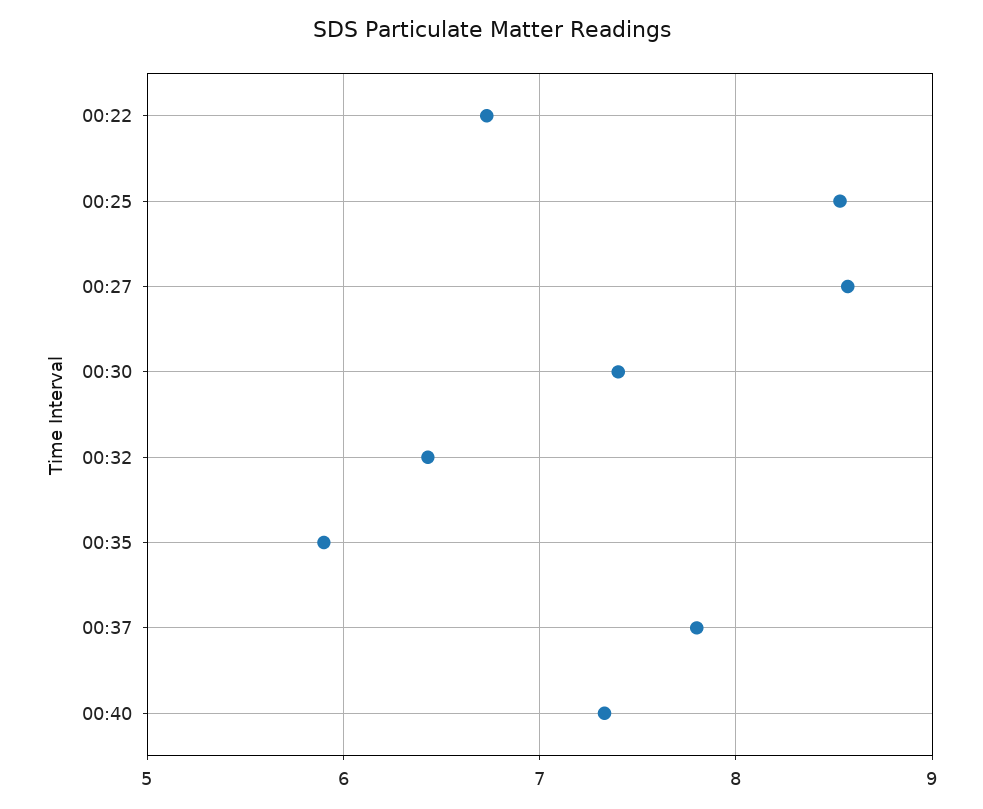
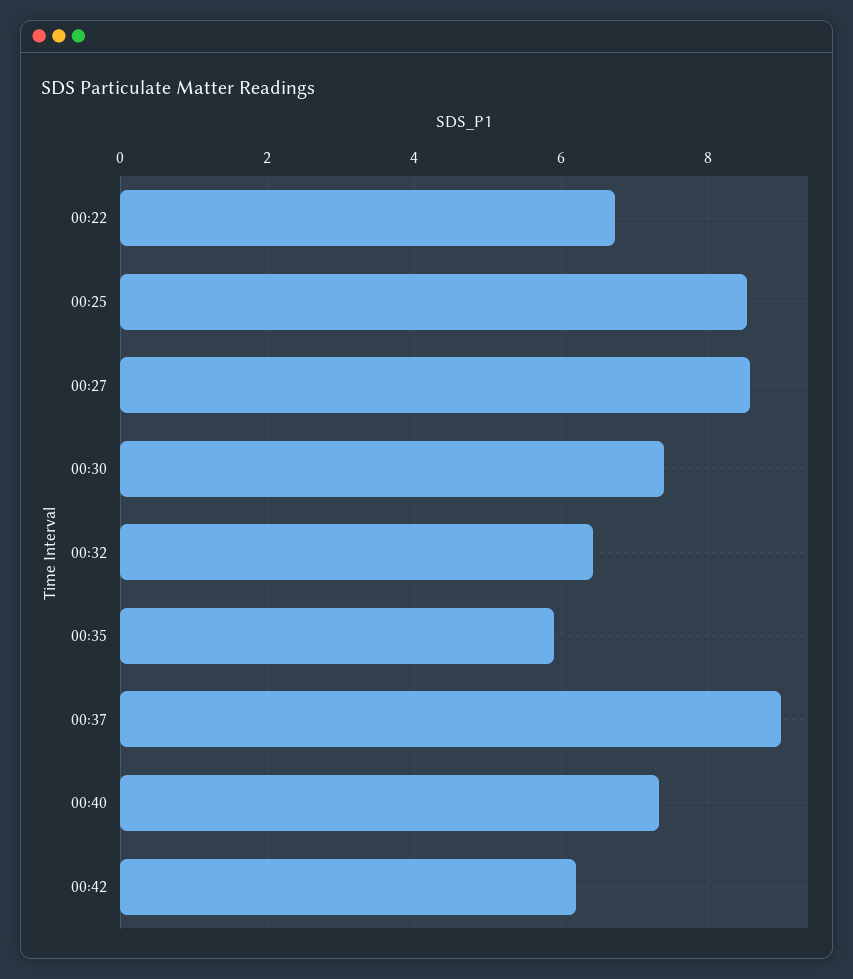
00:37: 7.8 -> 9
00:42: none -> 6.2

